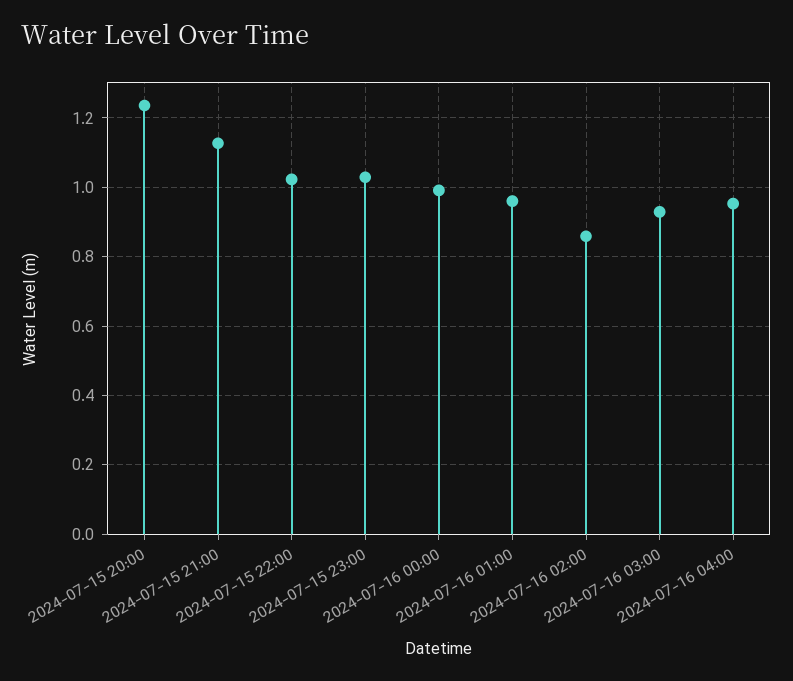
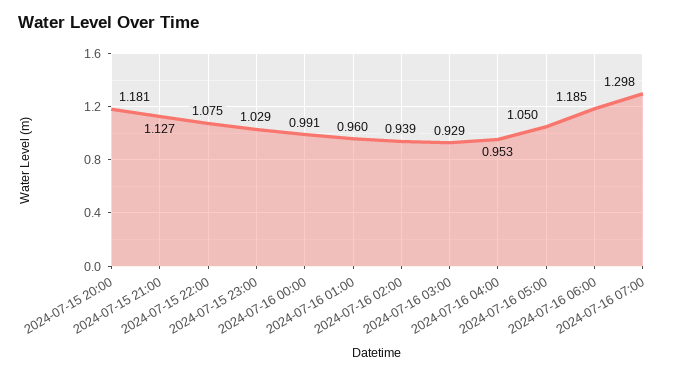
2024-07-15 20:00: 1.24 -> 1.181
2024-07-15 22:00: 1.02 -> 1.075
2024-07-16 02:00: 0.86 -> 0.939
2024-07-16 05:00: none -> 1.05
2024-07-16 06:00: none -> 1.185
2024-07-16 07:00: none -> 1.298

